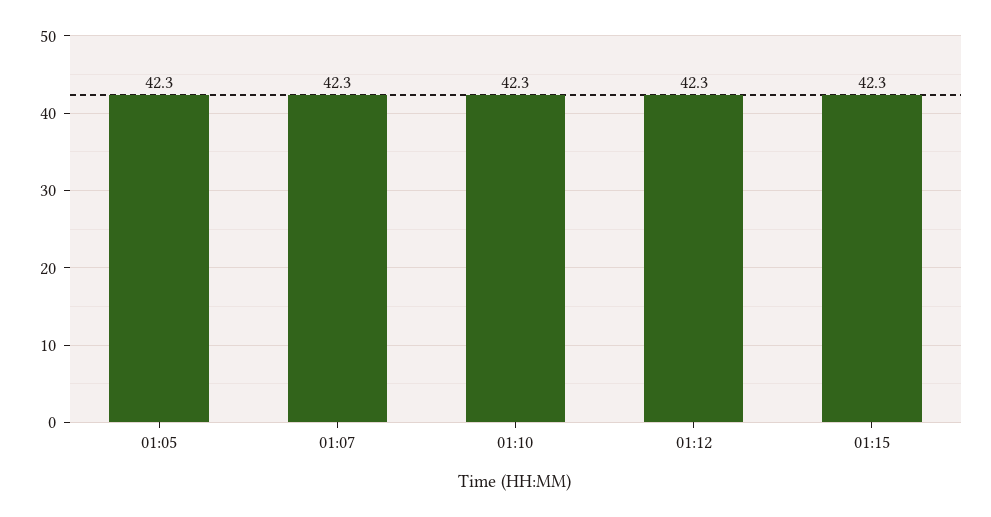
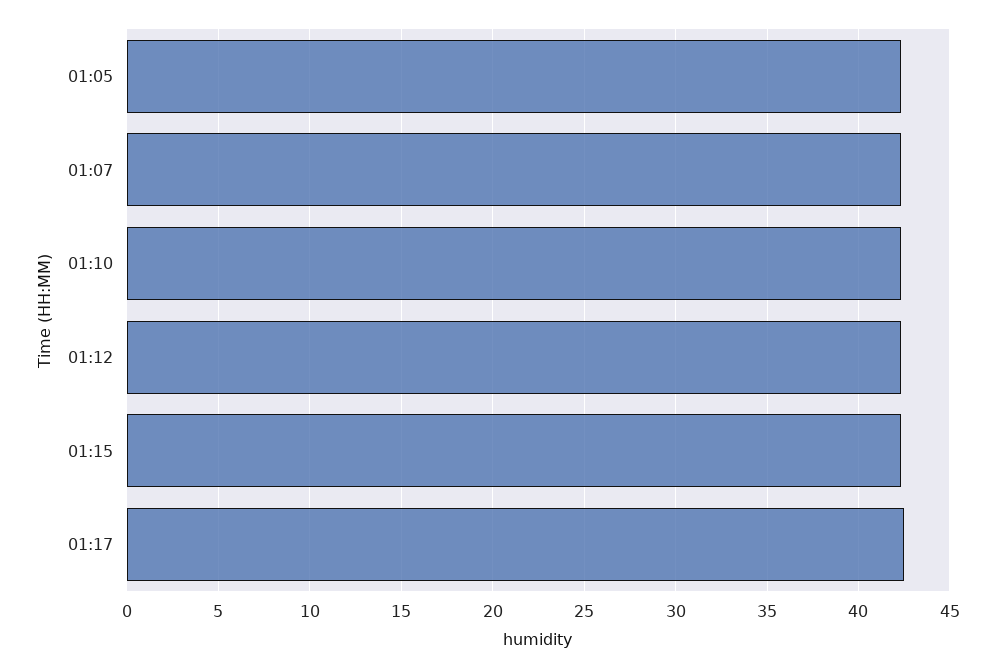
01:17: none -> 42.5

